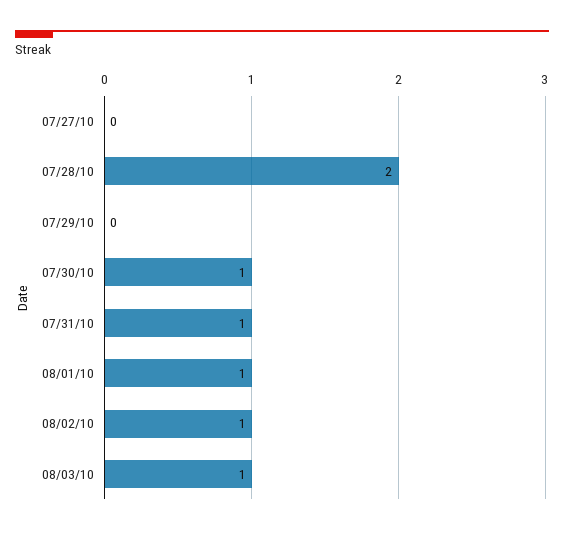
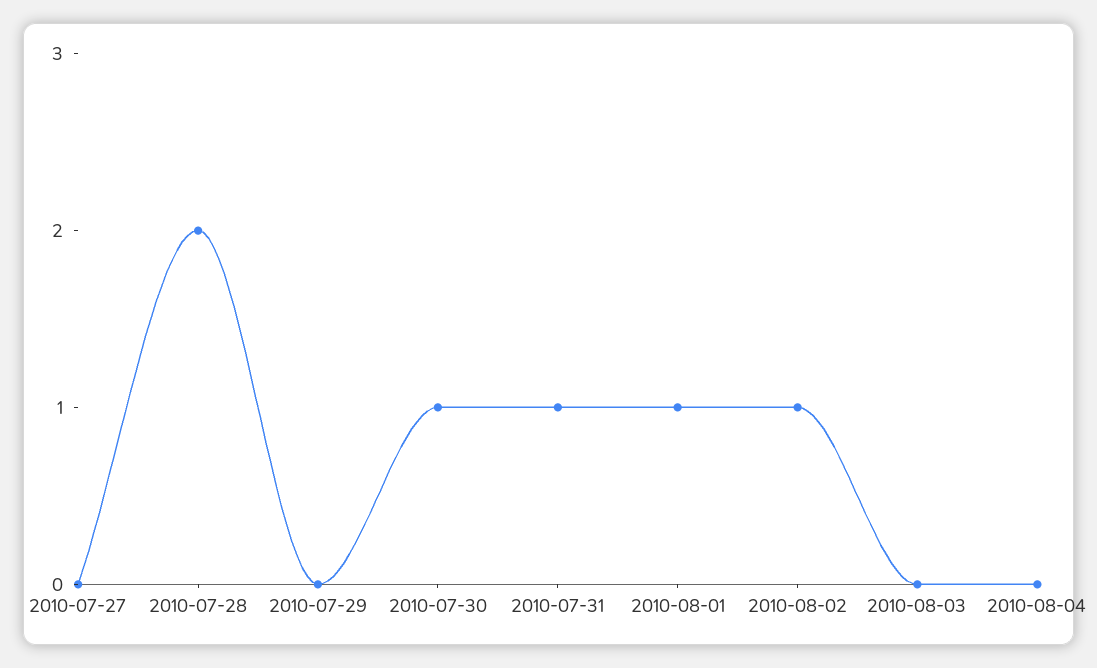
08/03/10: 1 -> 0
2010-08-04: none -> 0

